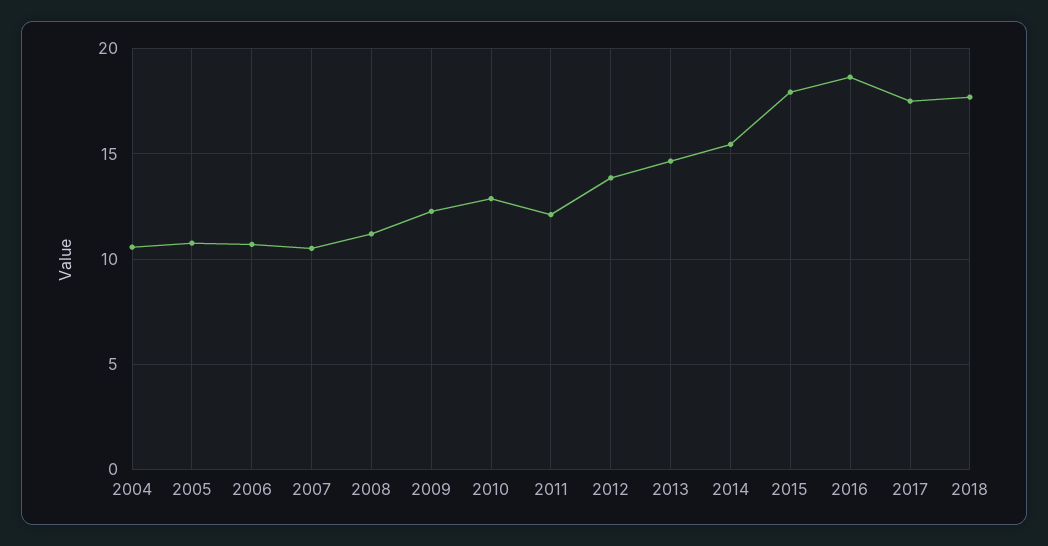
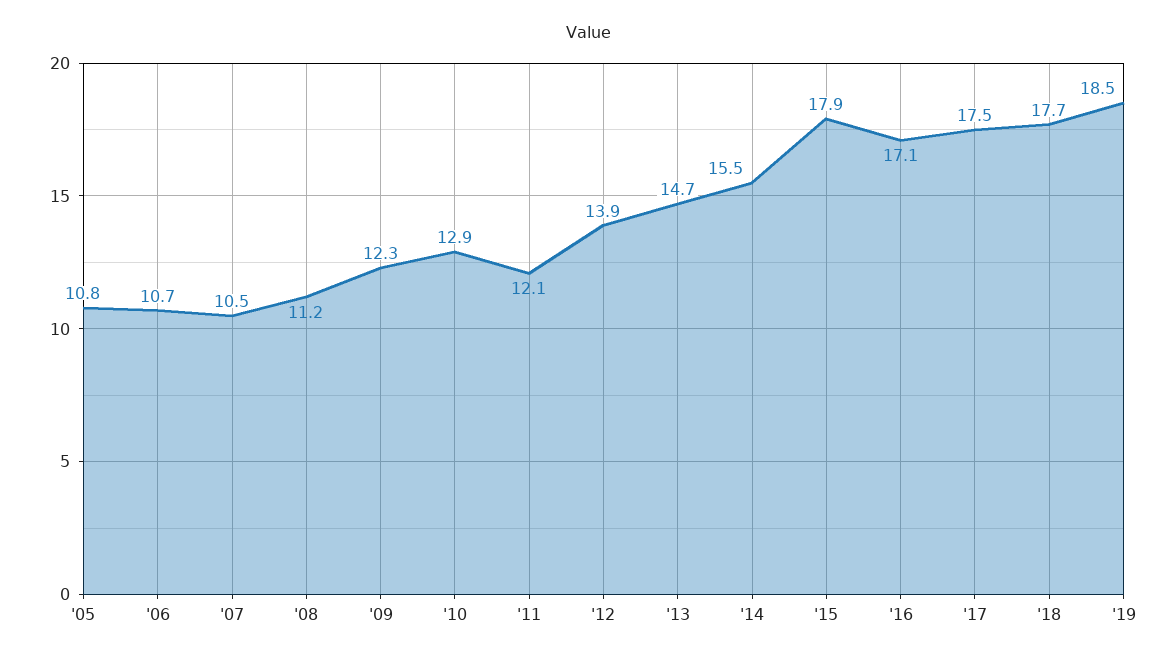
2004: 10.5 -> none
2016: 18.5 -> 17.1
'19: none -> 18.5

